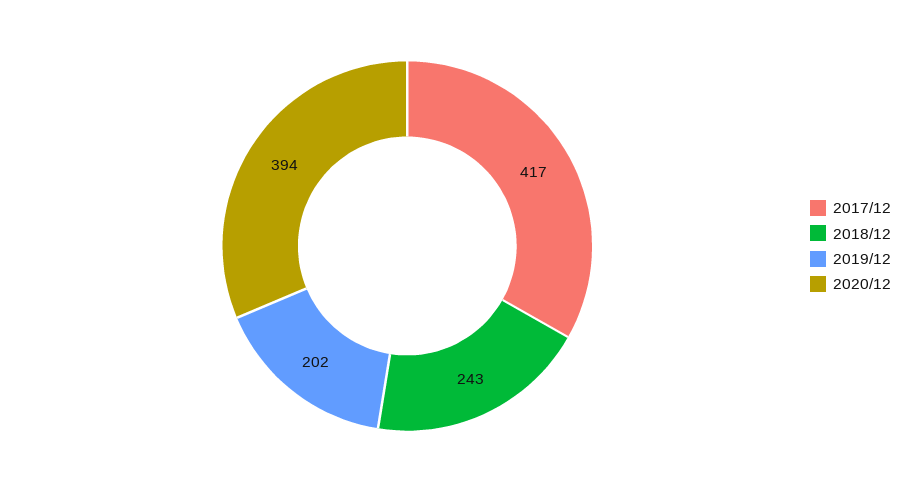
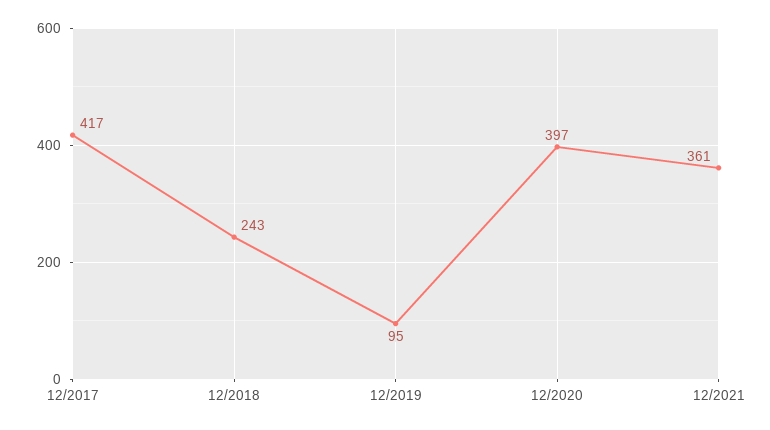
2019/12: 202 -> 95
2020/12: 394 -> 397
12/2021: none -> 361

